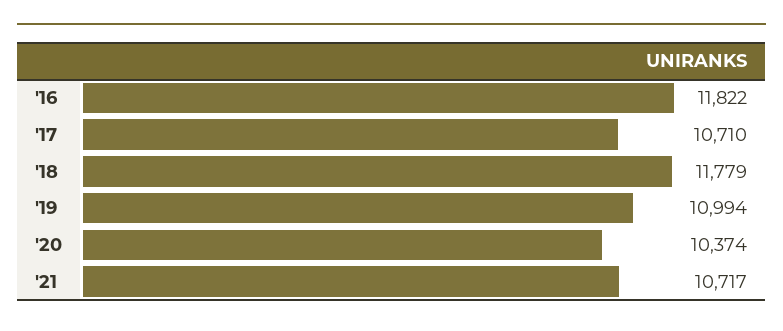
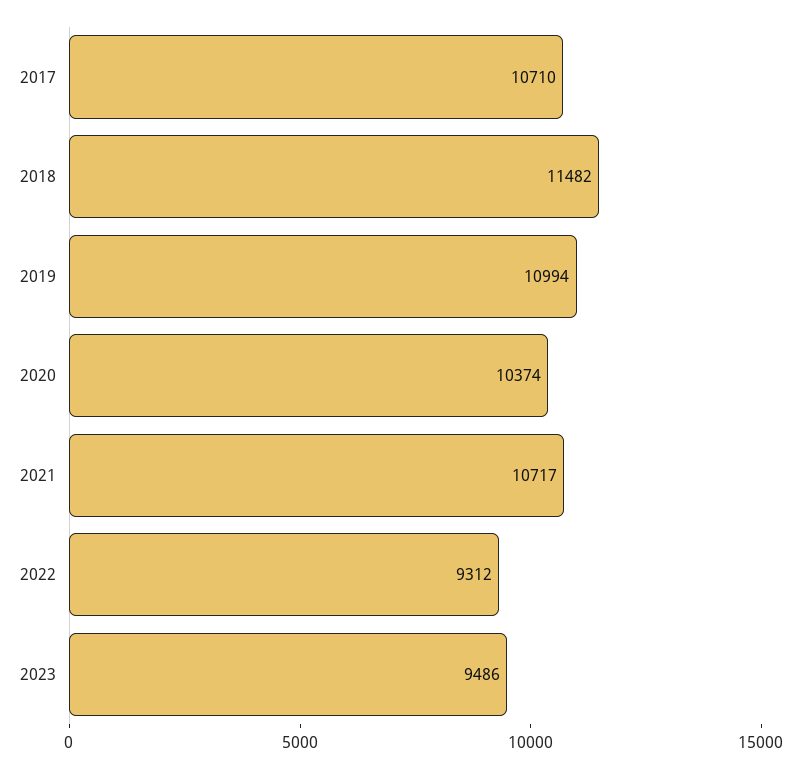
'16: 11822 -> none
'18: 11779 -> 11482
2022: none -> 9312
2023: none -> 9486

